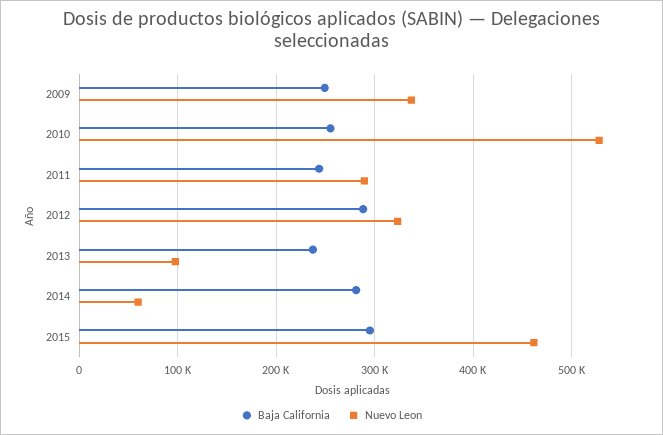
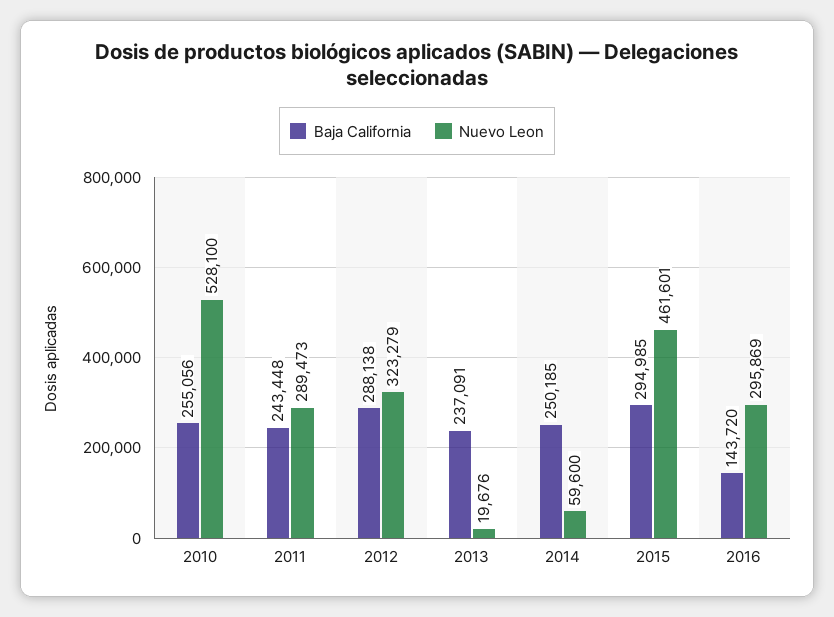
Baja California, 2009: 250000 -> none
Nuevo Leon, 2009: 340000 -> none
Nuevo Leon, 2013: 100000 -> 19676
Baja California, 2014: 280000 -> 250185
Baja California, 2016: none -> 143720
Nuevo Leon, 2016: none -> 295869

